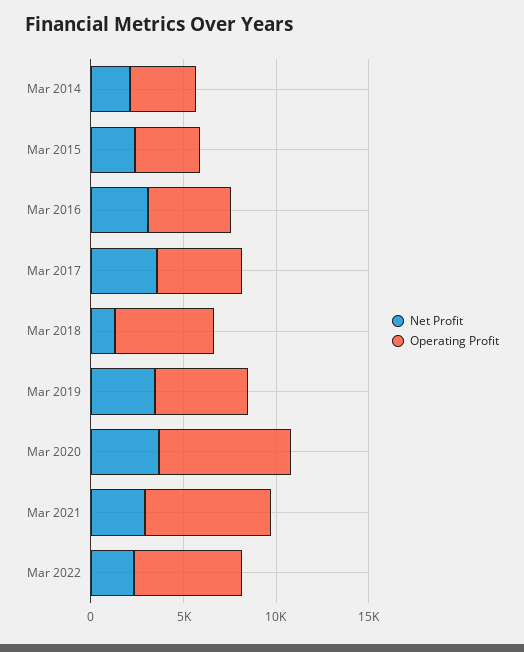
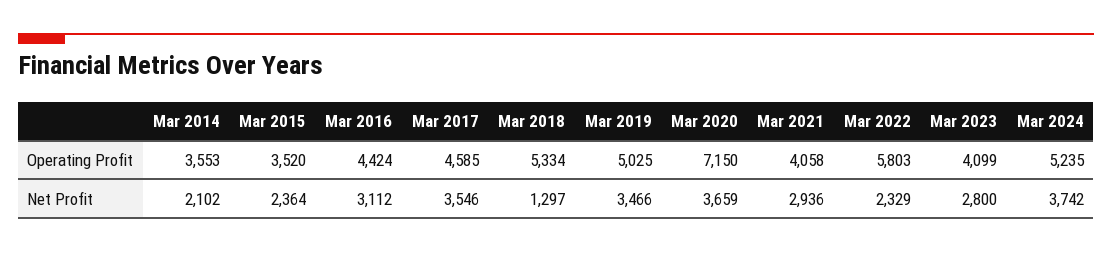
Operating Profit, Mar 2021: 7000 -> 4058
Operating Profit, Mar 2023: none -> 4099
Operating Profit, Mar 2024: none -> 5235
Net Profit, Mar 2023: none -> 2800
Net Profit, Mar 2024: none -> 3742

